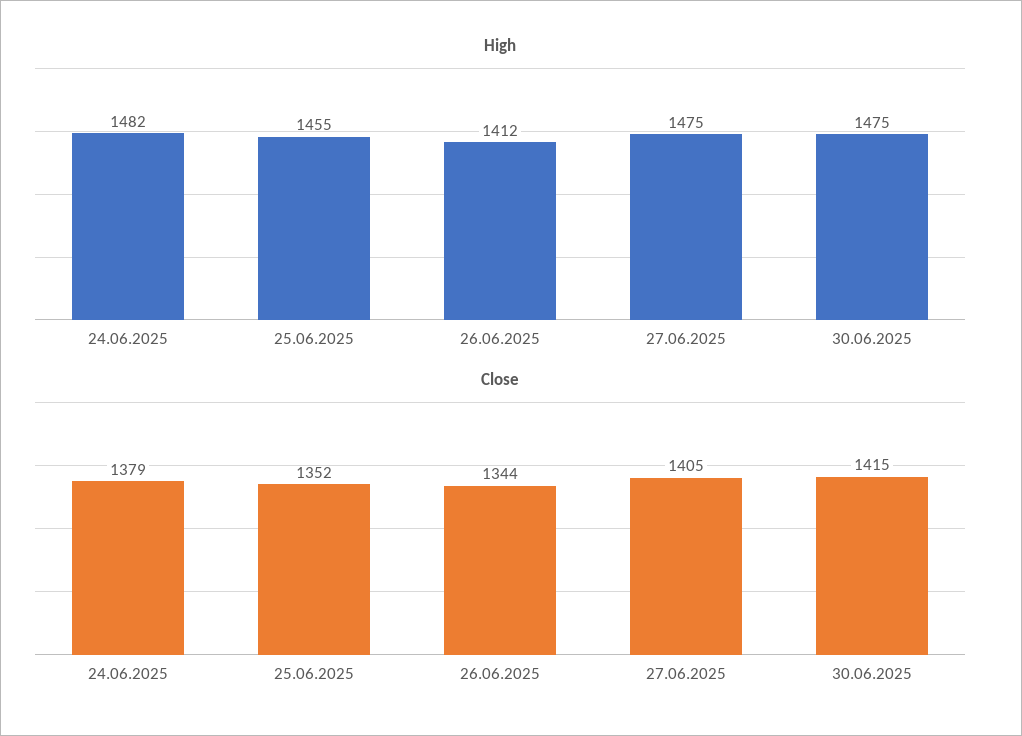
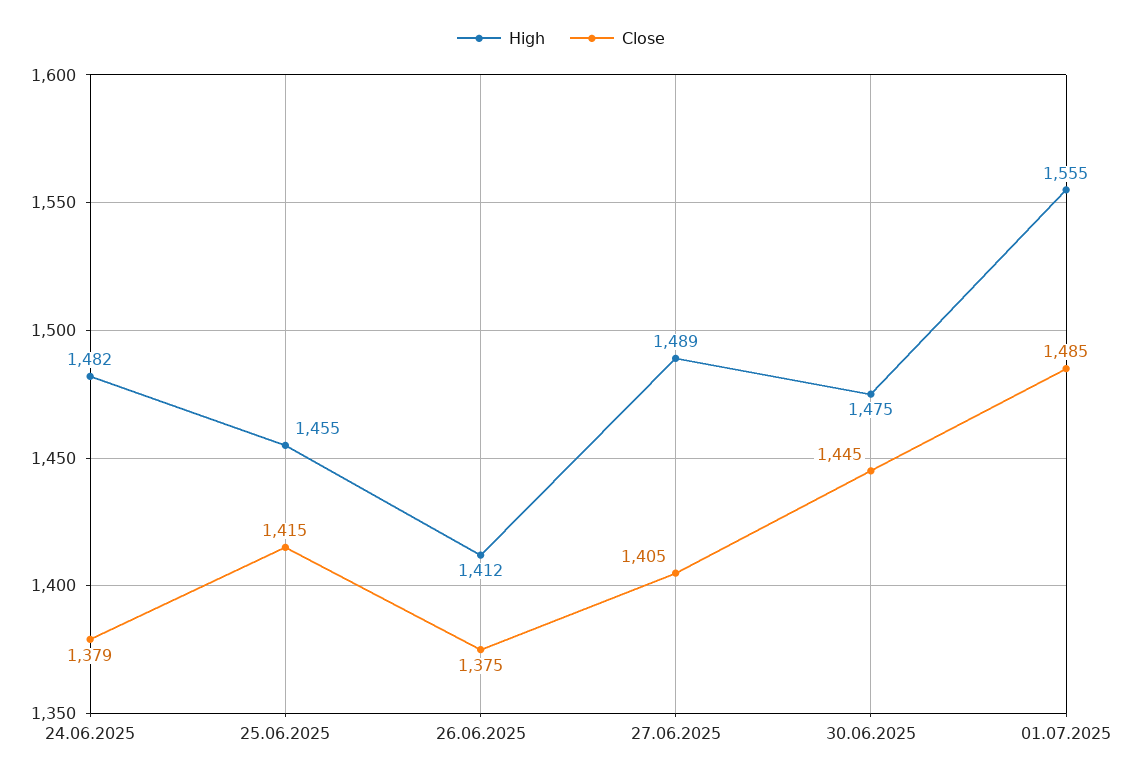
High, 27.06.2025: 1475 -> 1489
Close, 25.06.2025: 1352 -> 1415
Close, 26.06.2025: 1344 -> 1375
Close, 30.06.2025: 1415 -> 1445
High, 01.07.2025: none -> 1555
Close, 01.07.2025: none -> 1485

